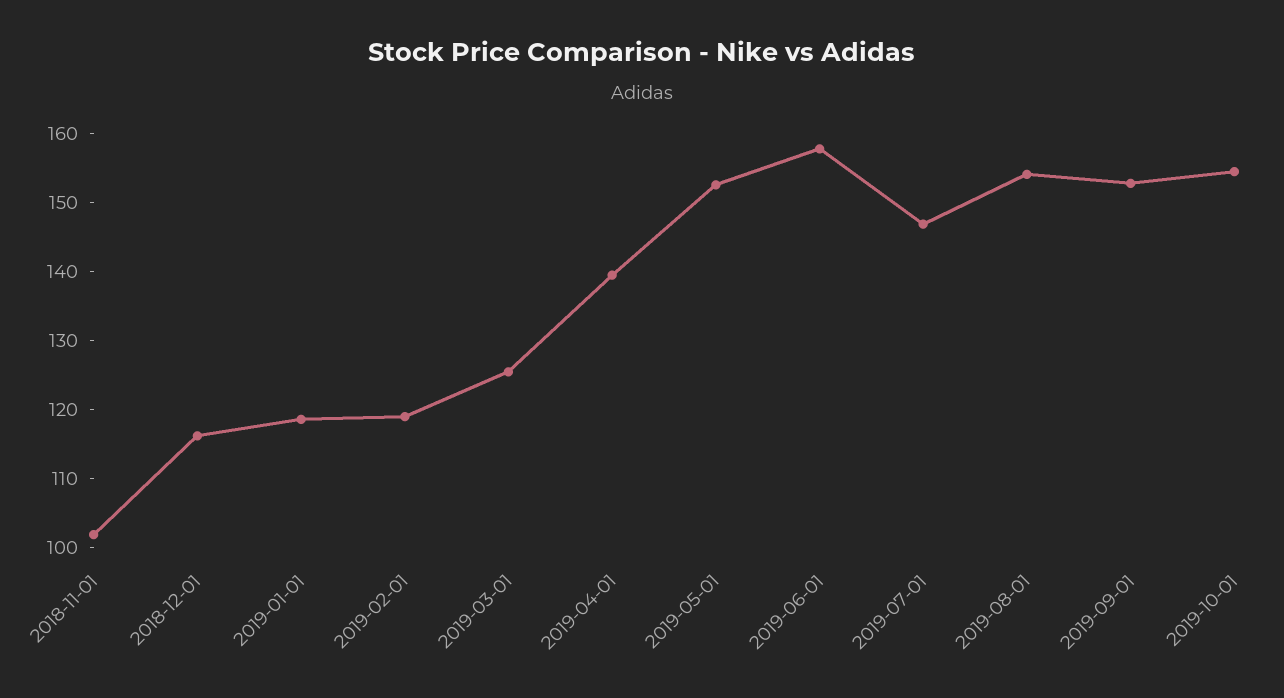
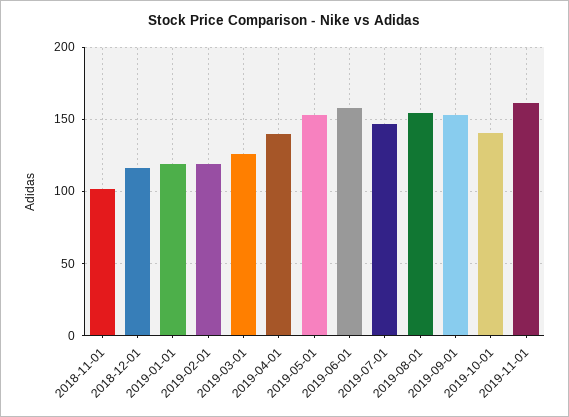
2019-10-01: 154 -> 140
2019-11-01: none -> 160

